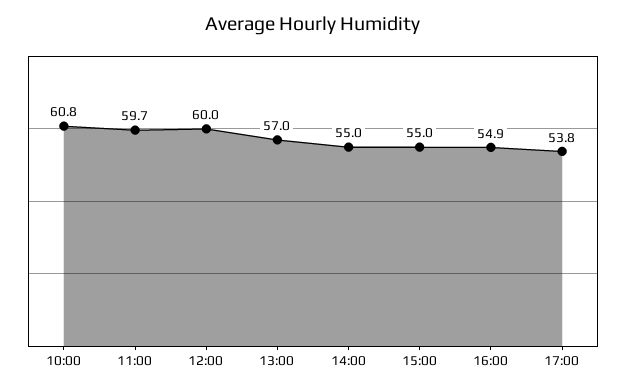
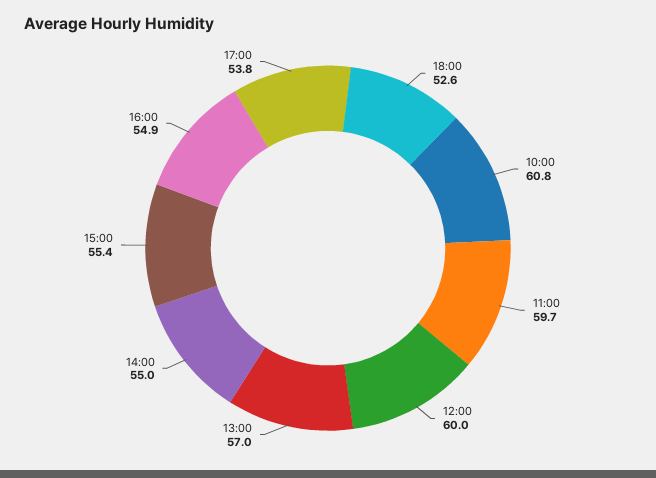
15:00: 55 -> 55.4
18:00: none -> 52.6

